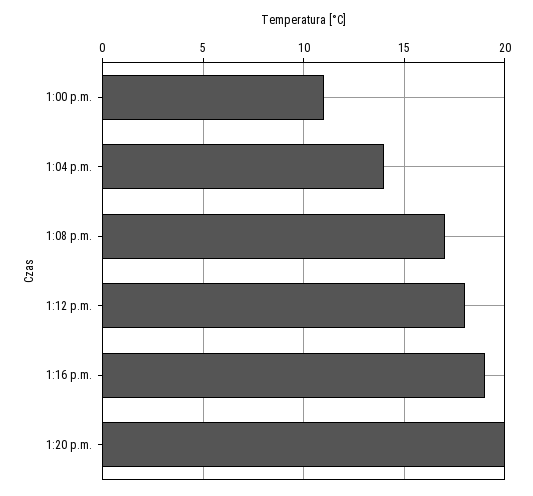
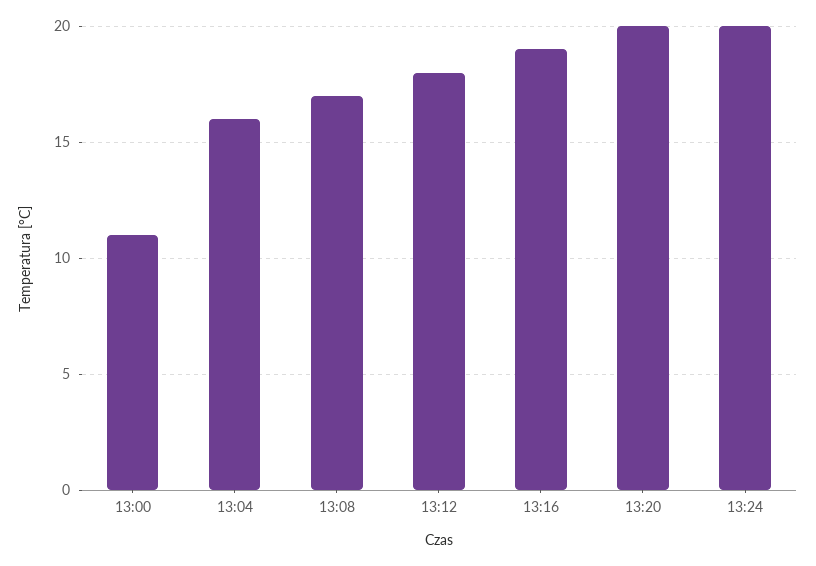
1:04 p.m.: 14 -> 16
13:24: none -> 20

